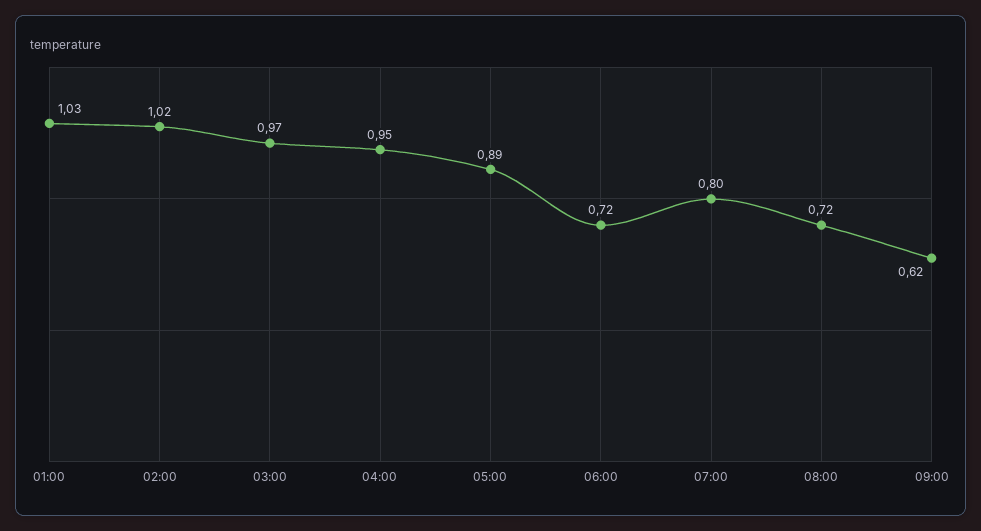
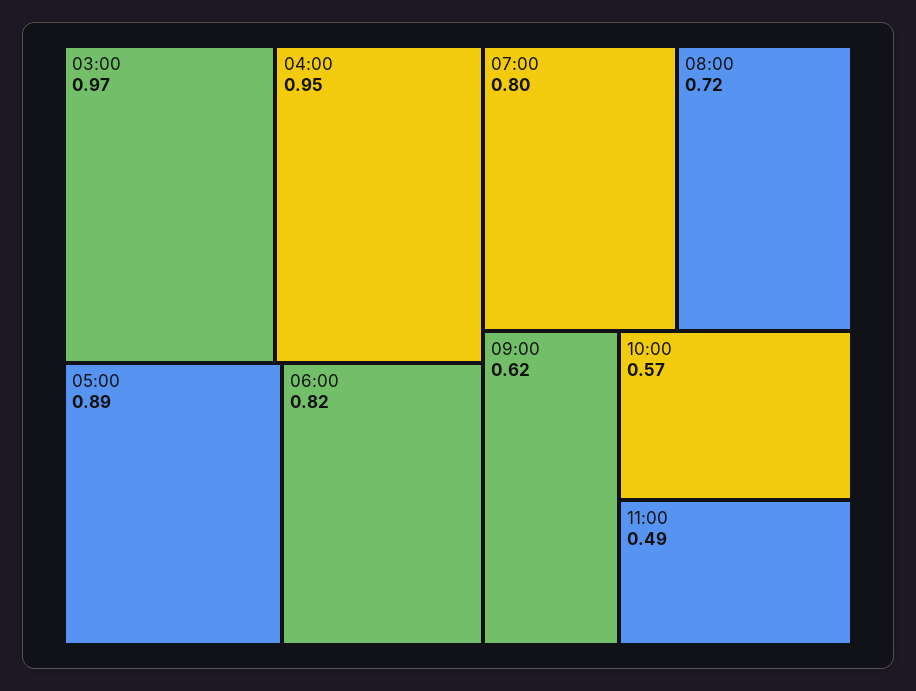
01:00: 1.03 -> none
02:00: 1.02 -> none
06:00: 0.72 -> 0.82
10:00: none -> 0.57
11:00: none -> 0.49

